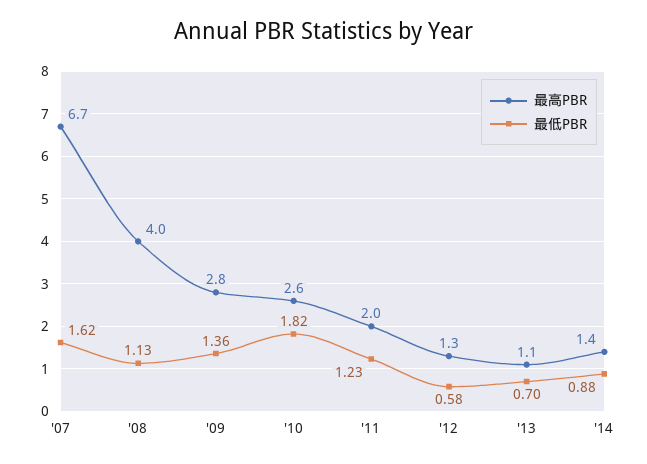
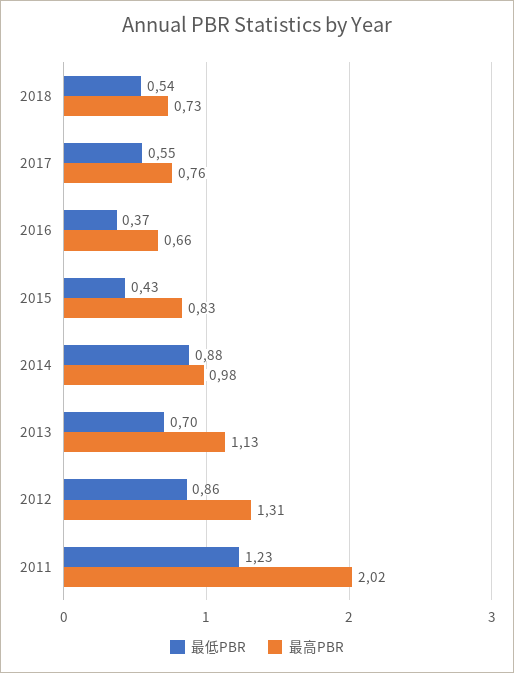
最高PBR, '07: 6.7 -> none
最低PBR, '07: 1.62 -> none
最高PBR, '08: 4 -> none
最低PBR, '08: 1.13 -> none
最高PBR, '09: 2.8 -> none
最低PBR, '09: 1.36 -> none
最高PBR, '10: 2.6 -> none
最低PBR, '10: 1.82 -> none
最低PBR, '12: 0.58 -> 0.86
最高PBR, '14: 1.4 -> 0.98
最低PBR, 2018: none -> 0.54
最高PBR, 2018: none -> 0.73
最低PBR, 2017: none -> 0.55
最高PBR, 2017: none -> 0.76
最低PBR, 2016: none -> 0.37
最高PBR, 2016: none -> 0.66
最低PBR, 2015: none -> 0.43
最高PBR, 2015: none -> 0.83

